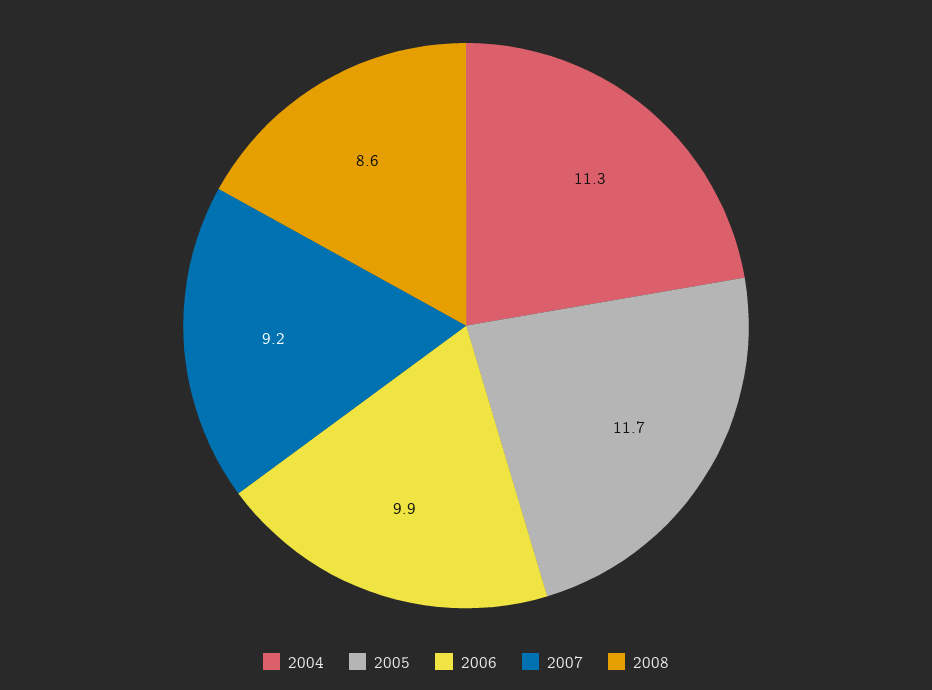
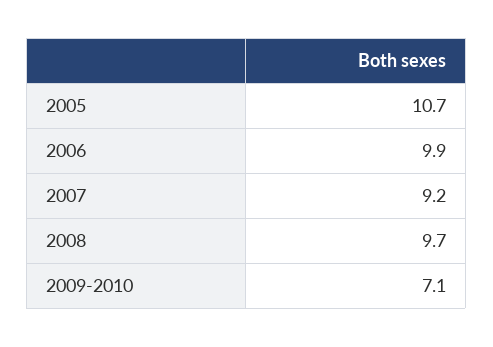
2004: 11.3 -> none
2005: 11.7 -> 10.7
2008: 8.6 -> 9.7
2009-2010: none -> 7.1

